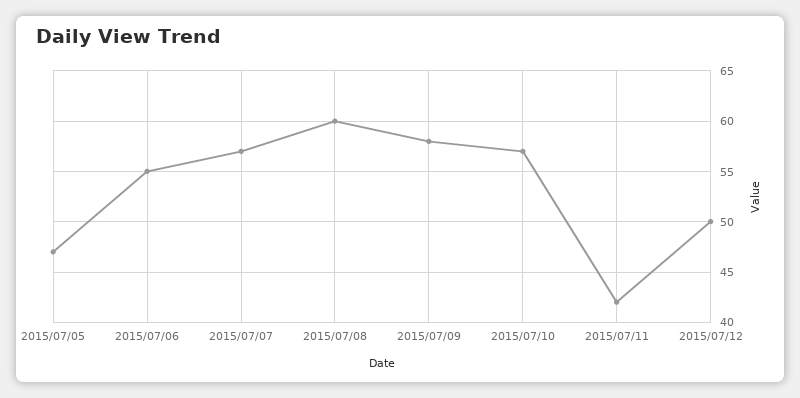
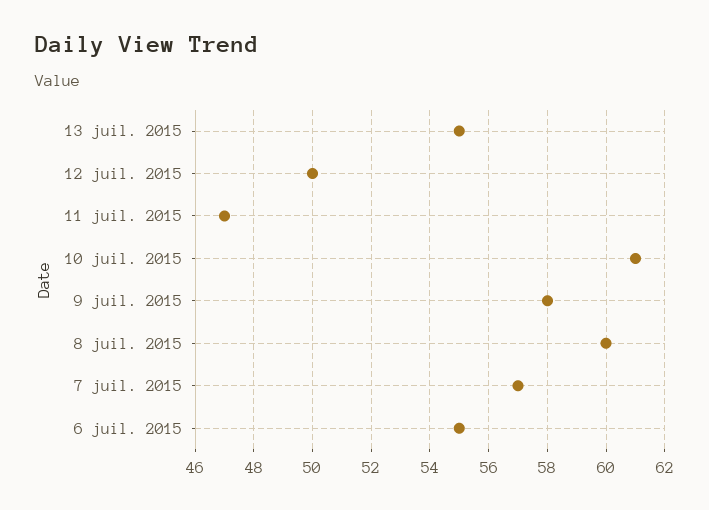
2015/07/05: 47 -> none
2015/07/10: 57 -> 61
2015/07/11: 42 -> 47
13 juil. 2015: none -> 55

